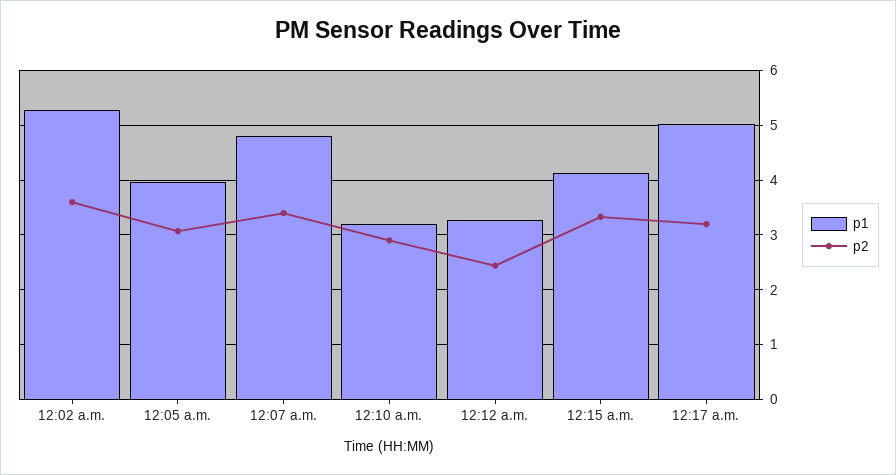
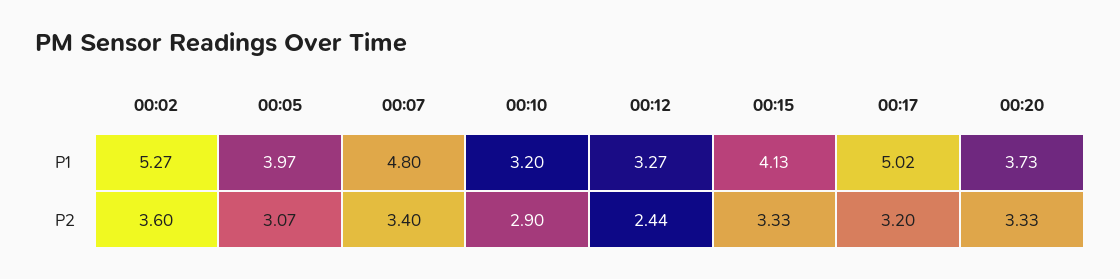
p1, 00:20: none -> 3.73
p2, 00:20: none -> 3.33

